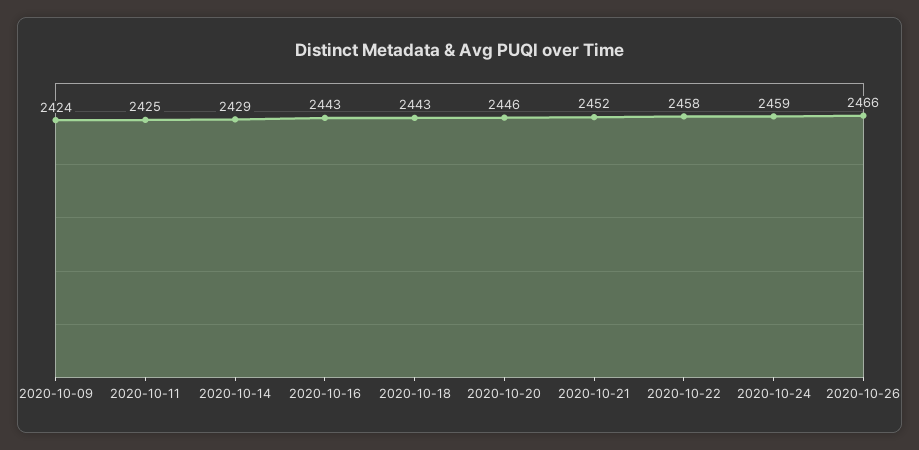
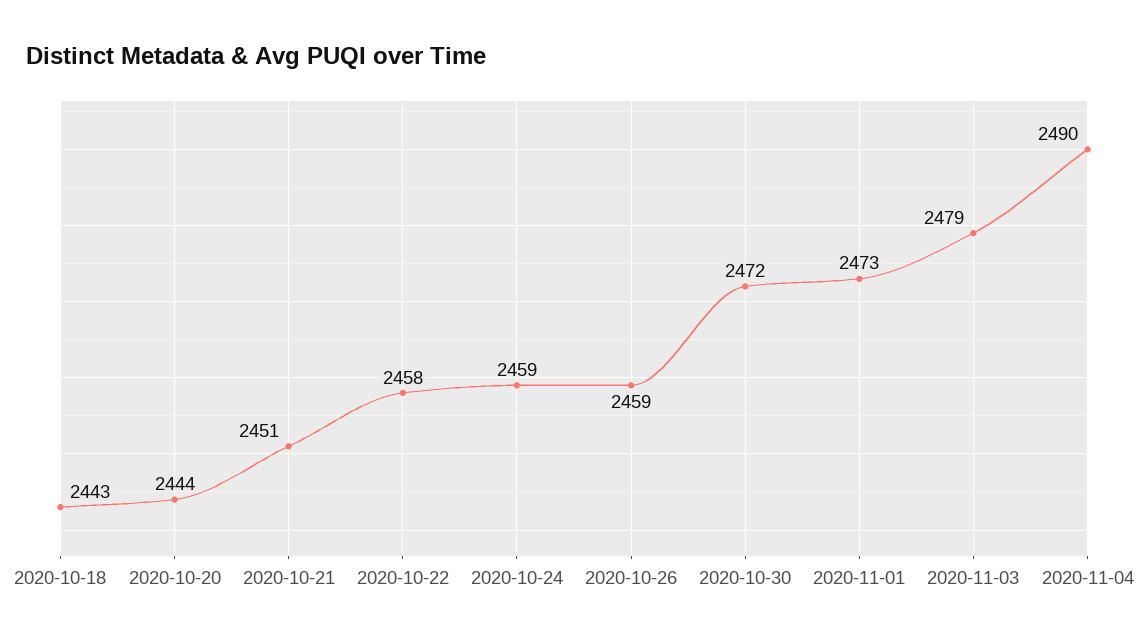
2020-10-09: 2424 -> none
2020-10-11: 2425 -> none
2020-10-14: 2429 -> none
2020-10-16: 2443 -> none
2020-10-20: 2446 -> 2444
2020-10-21: 2452 -> 2451
2020-10-26: 2466 -> 2459
2020-10-30: none -> 2472
2020-11-01: none -> 2473
2020-11-03: none -> 2479
2020-11-04: none -> 2490

